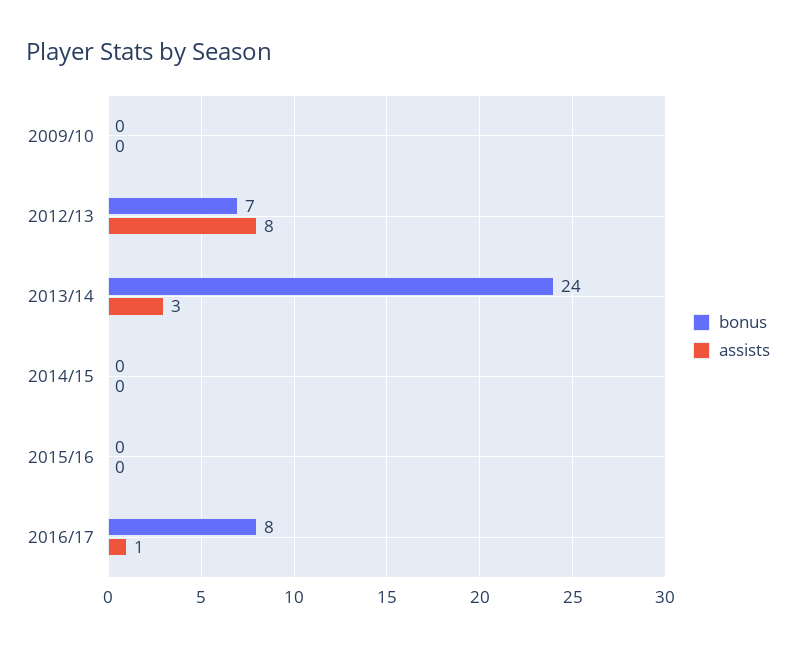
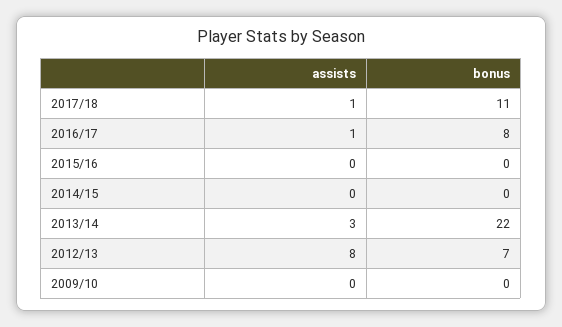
bonus, 2013/14: 24 -> 22
assists, 2017/18: none -> 1
bonus, 2017/18: none -> 11

